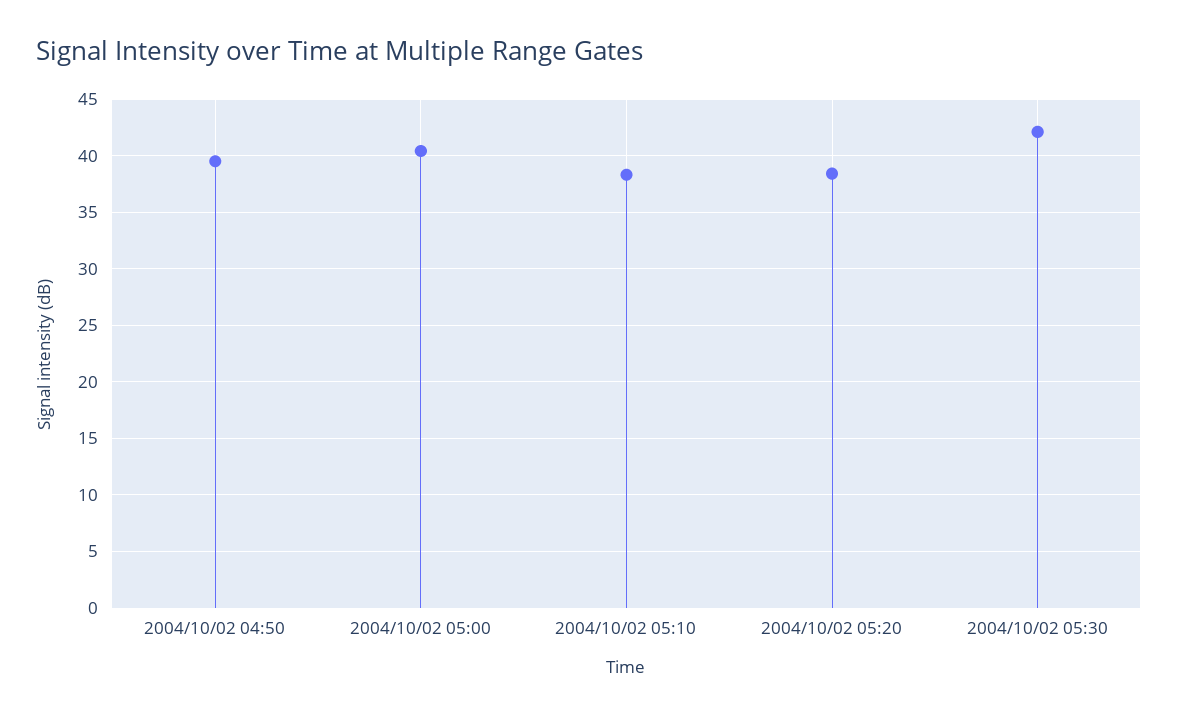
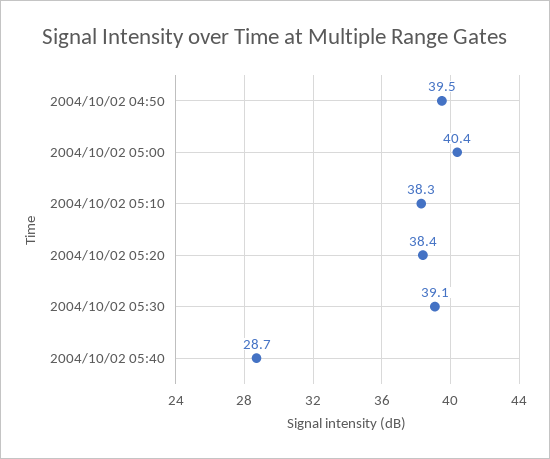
2004/10/02 05:30: 42 -> 39.1
2004/10/02 05:40: none -> 28.7

